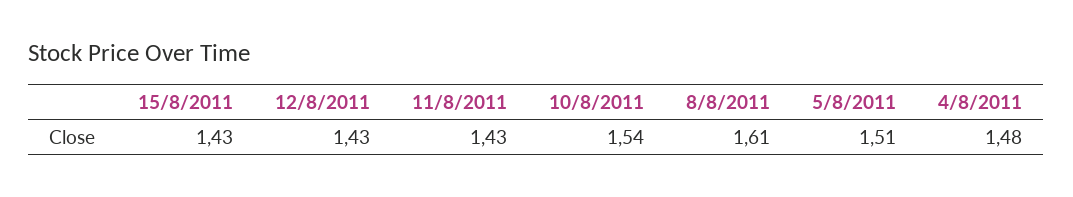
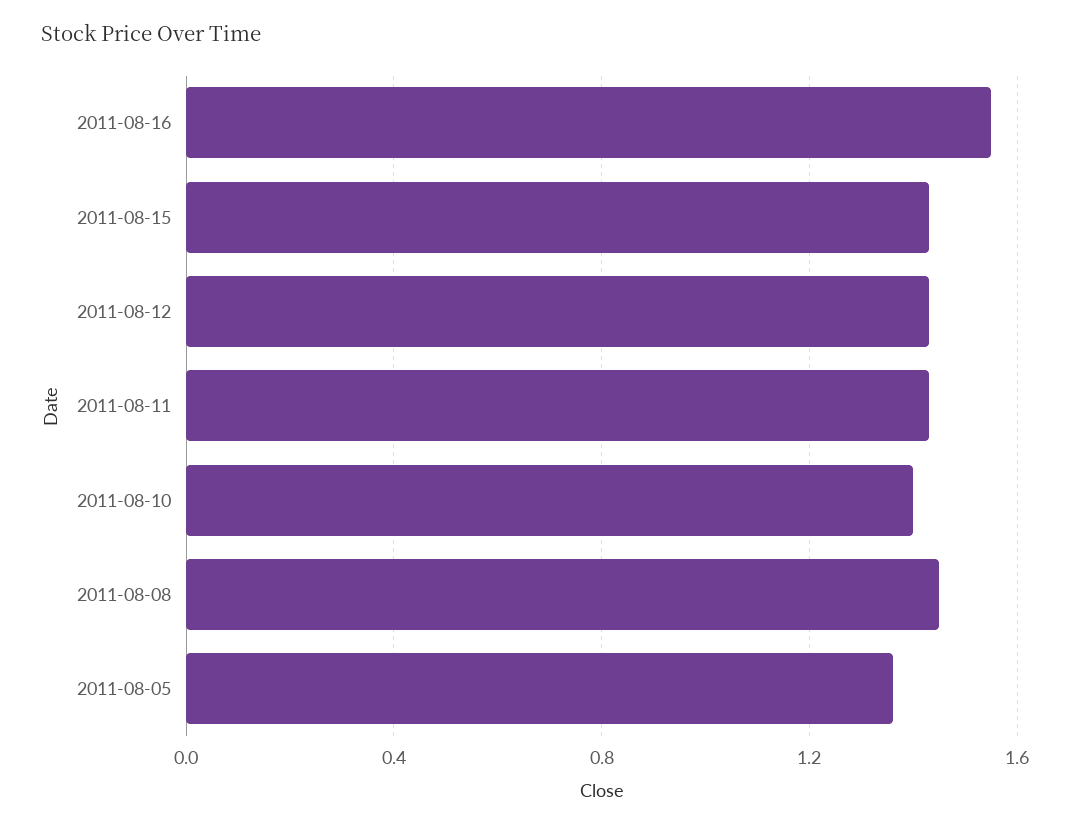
10/8/2011: 1.54 -> 1.4
8/8/2011: 1.61 -> 1.45
5/8/2011: 1.51 -> 1.35
4/8/2011: 1.48 -> none
2011-08-16: none -> 1.55

